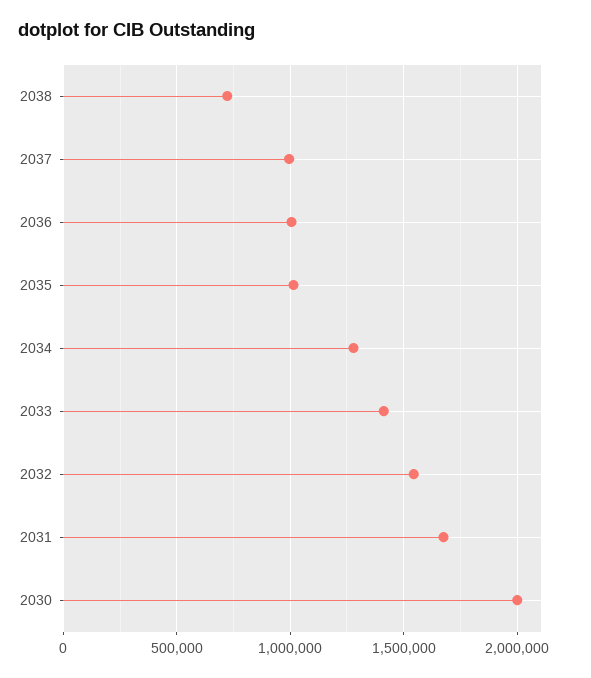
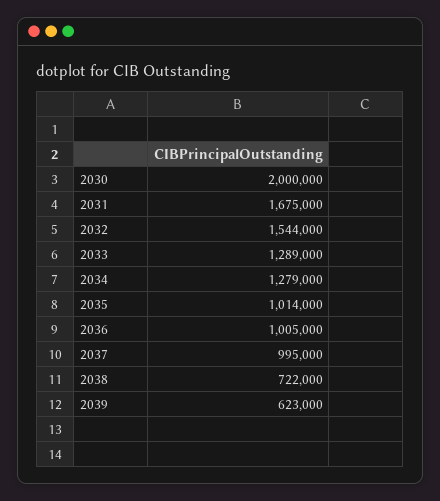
2033: 1400000 -> 1289000
2039: none -> 623000

